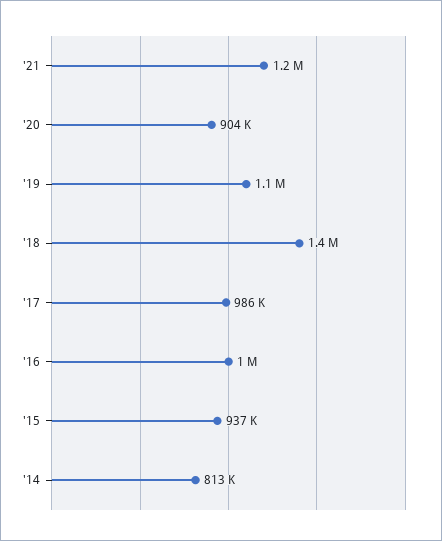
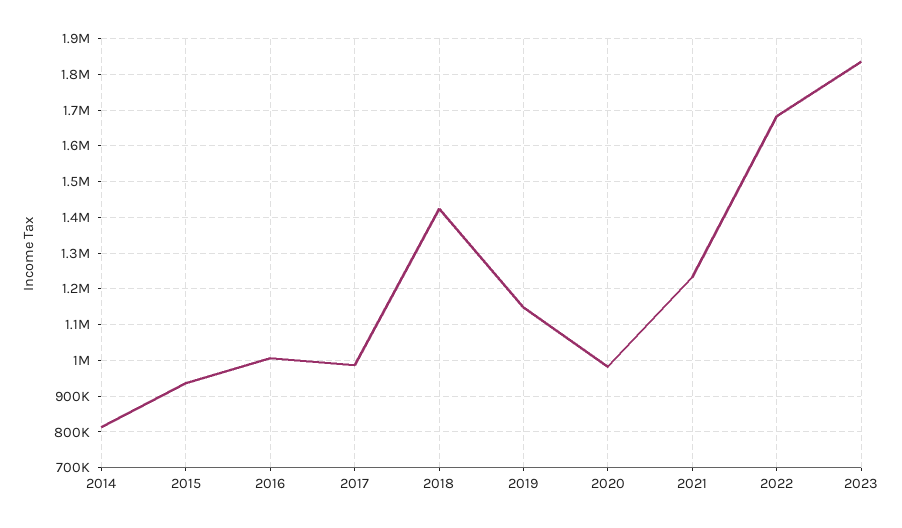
'20: 904000 -> 980000
2022: none -> 1680000
2023: none -> 1840000

